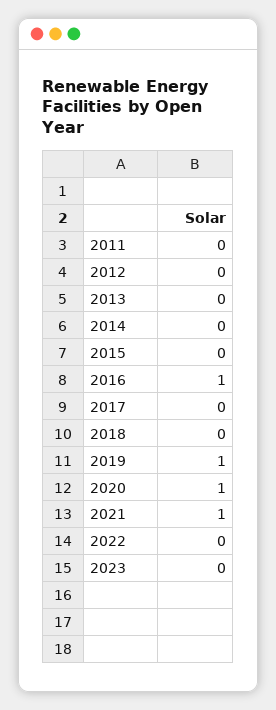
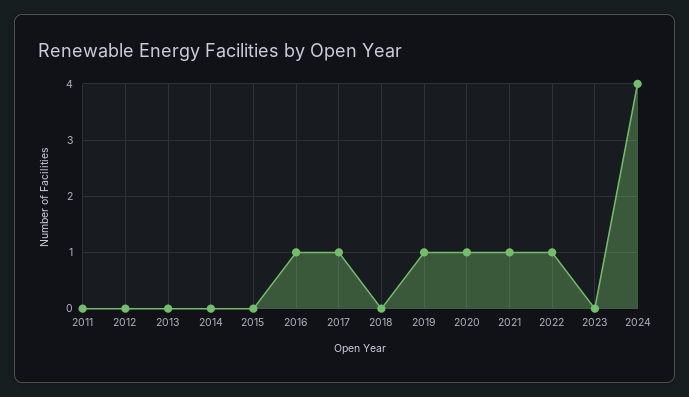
2017: 0 -> 1
2022: 0 -> 1
2024: none -> 4

